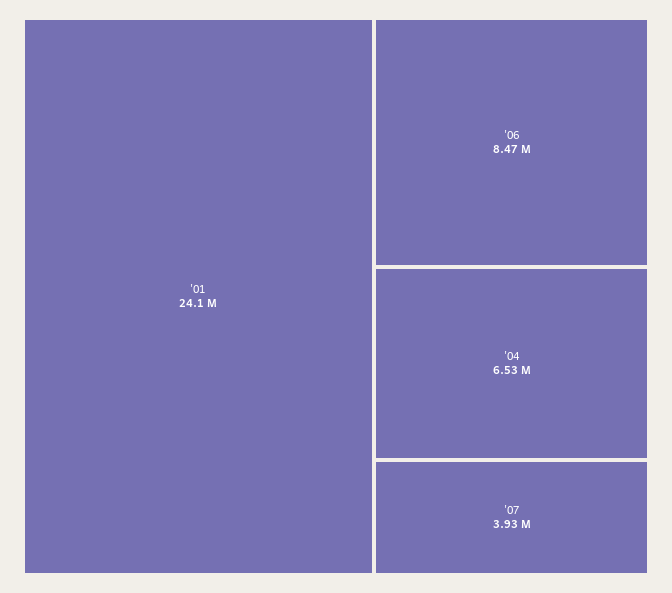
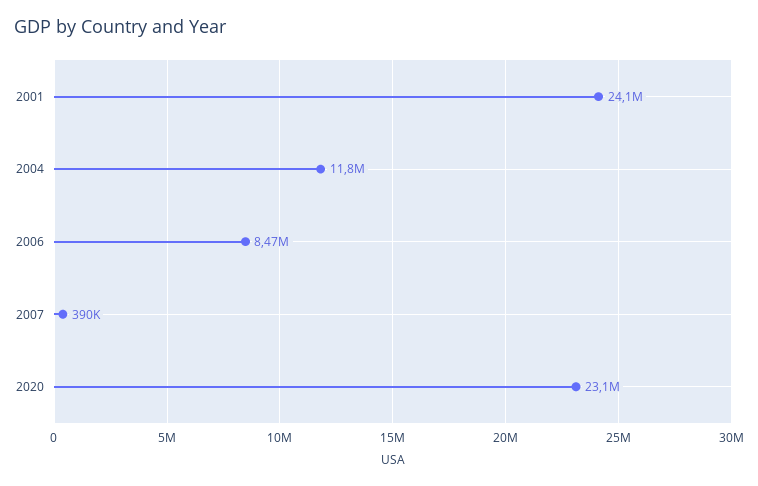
'04: 6530000 -> 11800000
'07: 3930000 -> 390000
2020: none -> 23100000

